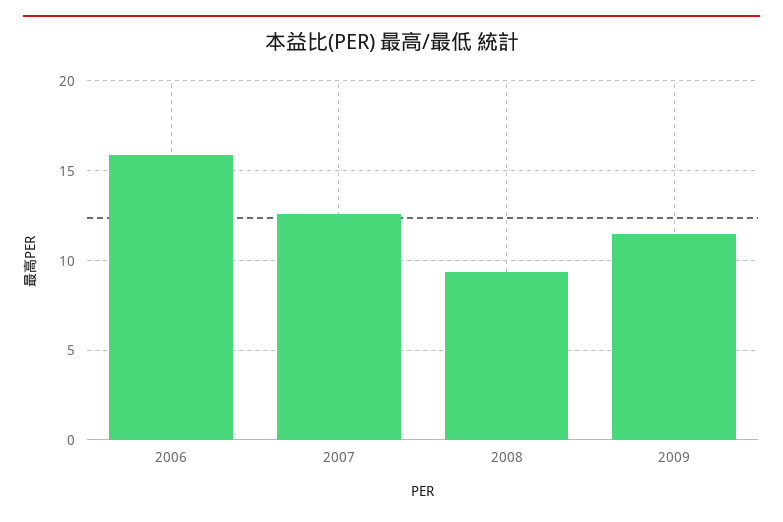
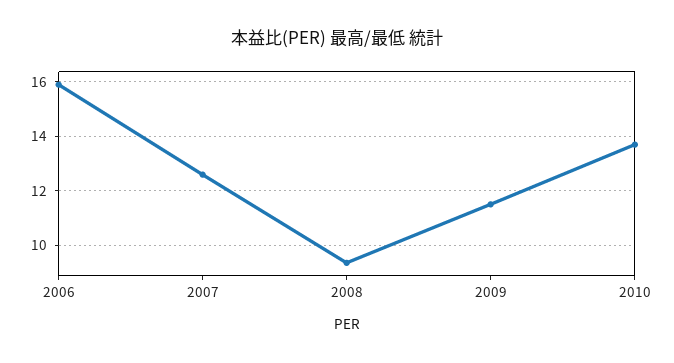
2010: none -> 13.75

